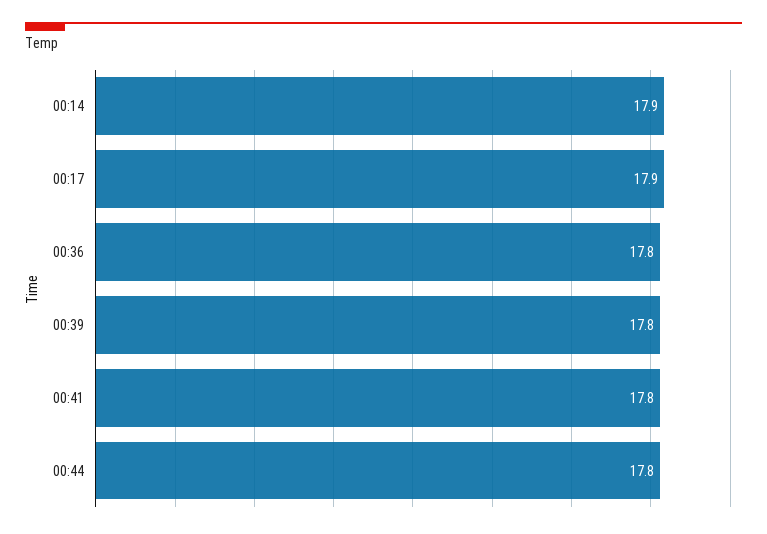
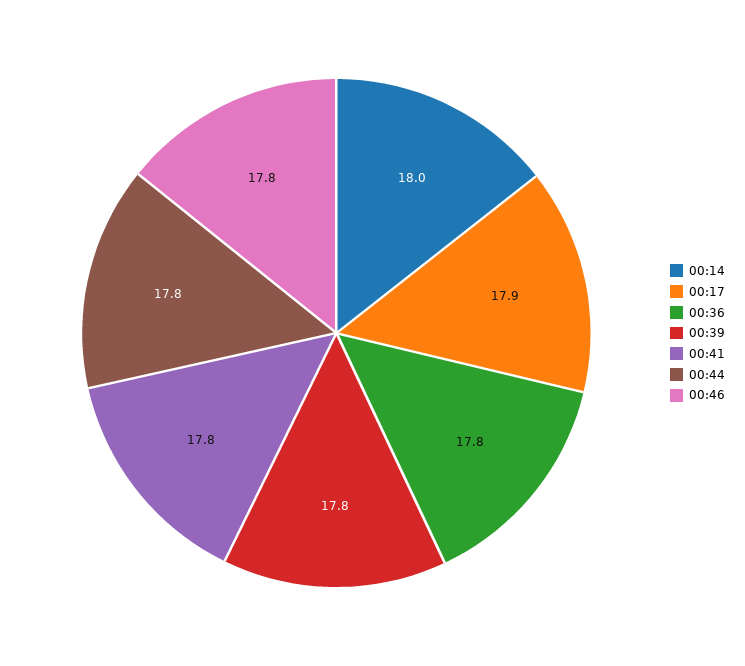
00:14: 17.9 -> 18
00:46: none -> 17.8

